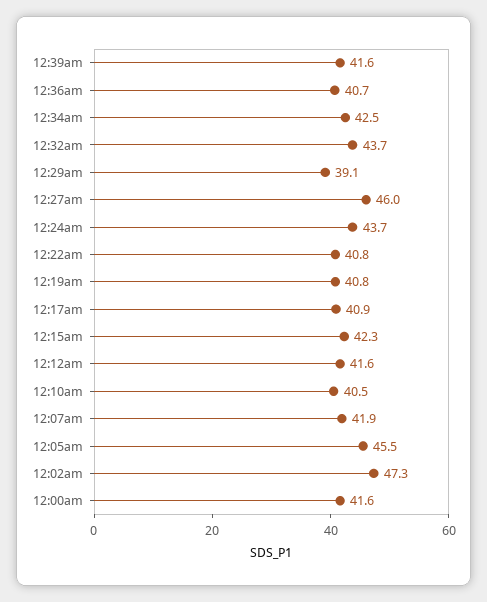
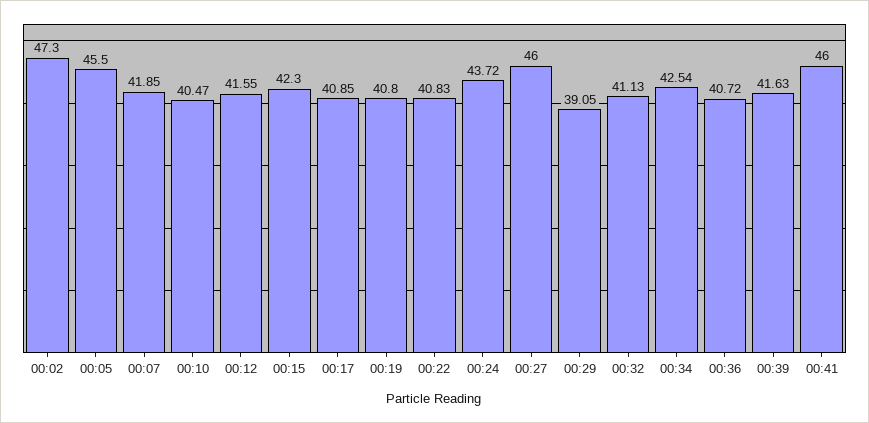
12:32am: 43.7 -> 41.13
12:00am: 41.6 -> none
00:41: none -> 46

